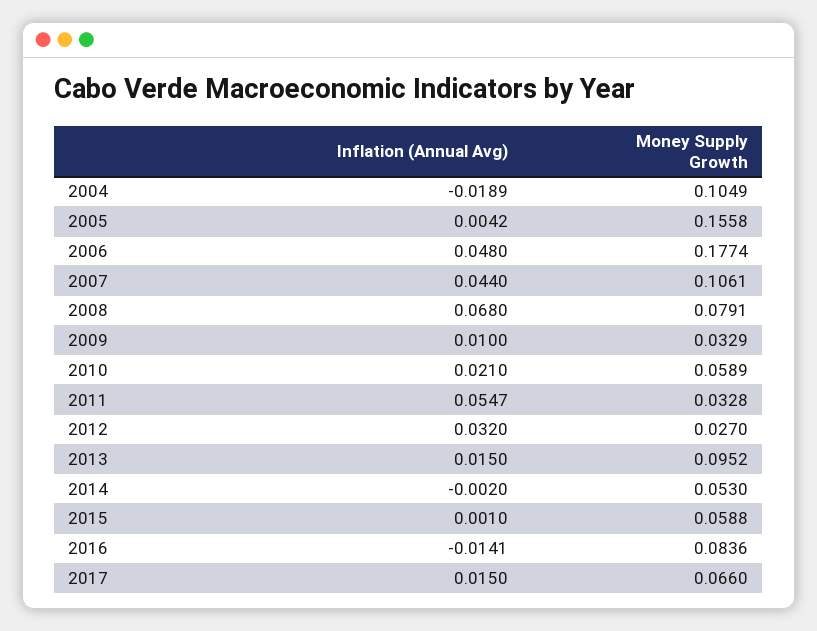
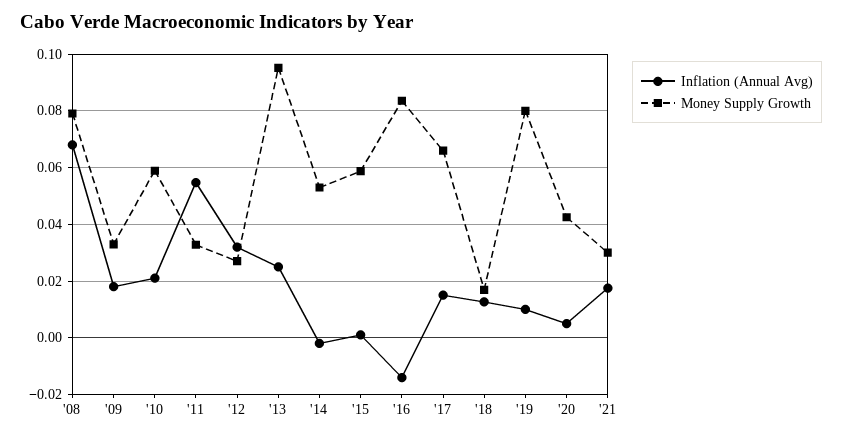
Inflation (Annual Avg), 2004: -0.0189 -> none
Money Supply Growth, 2004: 0.1049 -> none
Inflation (Annual Avg), 2005: 0.0042 -> none
Money Supply Growth, 2005: 0.1558 -> none
Inflation (Annual Avg), 2006: 0.048 -> none
Money Supply Growth, 2006: 0.1774 -> none
Inflation (Annual Avg), 2007: 0.044 -> none
Money Supply Growth, 2007: 0.1061 -> none
Inflation (Annual Avg), 2009: 0.01 -> 0.0175
Inflation (Annual Avg), 2013: 0.015 -> 0.025
Inflation (Annual Avg), '18: none -> 0.0125
Money Supply Growth, '18: none -> 0.0175
Inflation (Annual Avg), '19: none -> 0.01
Money Supply Growth, '19: none -> 0.08
Inflation (Annual Avg), '20: none -> 0.005
Money Supply Growth, '20: none -> 0.0425
Inflation (Annual Avg), '21: none -> 0.0175
Money Supply Growth, '21: none -> 0.03

